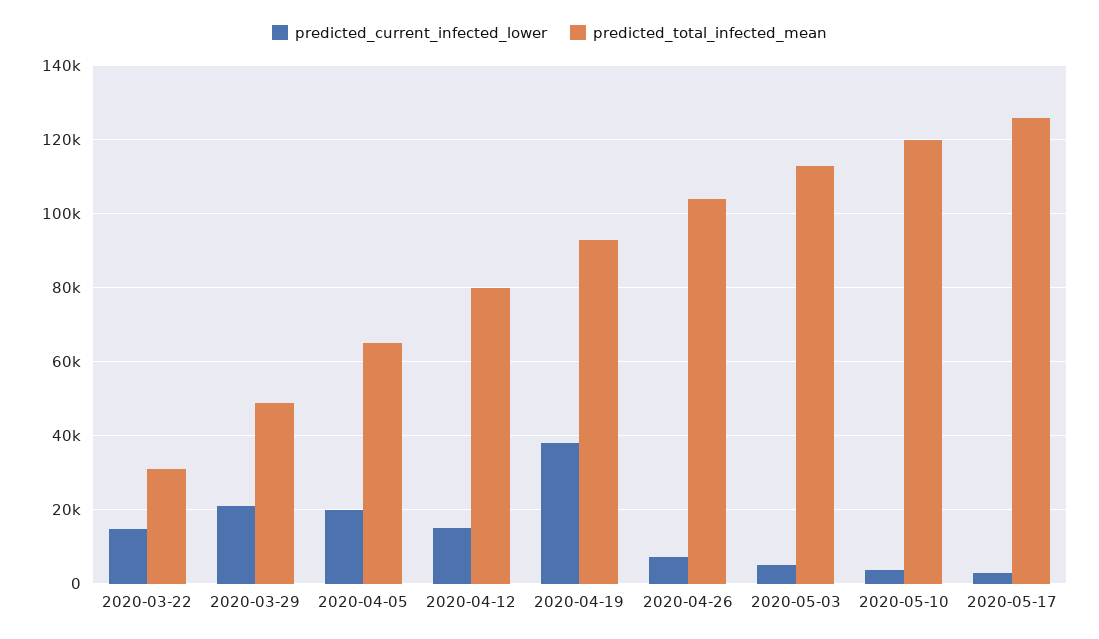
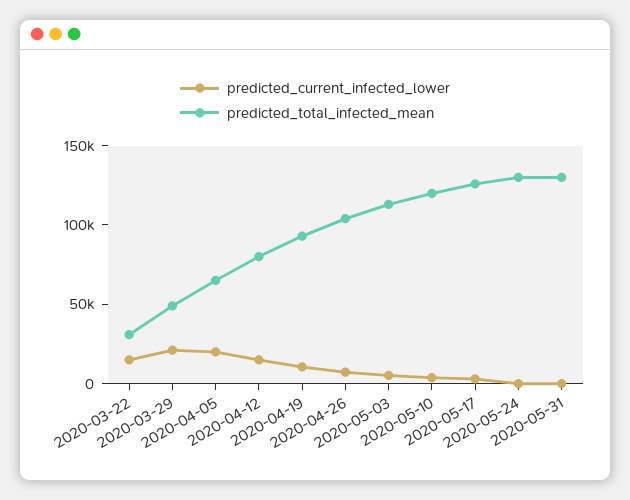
predicted_current_infected_lower, 2020-04-19: 38000 -> 10000
predicted_current_infected_lower, 2020-05-24: none -> 0
predicted_total_infected_mean, 2020-05-24: none -> 130000
predicted_current_infected_lower, 2020-05-31: none -> 0
predicted_total_infected_mean, 2020-05-31: none -> 130000

